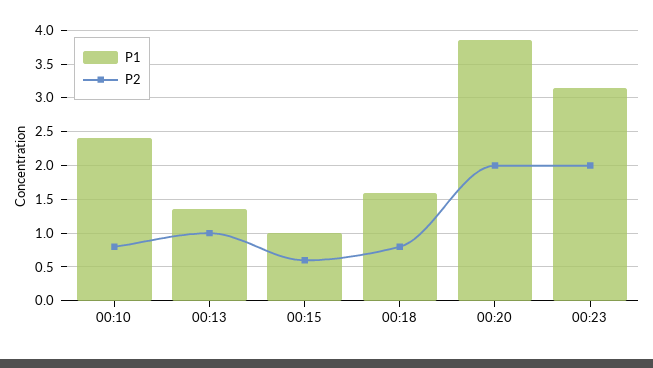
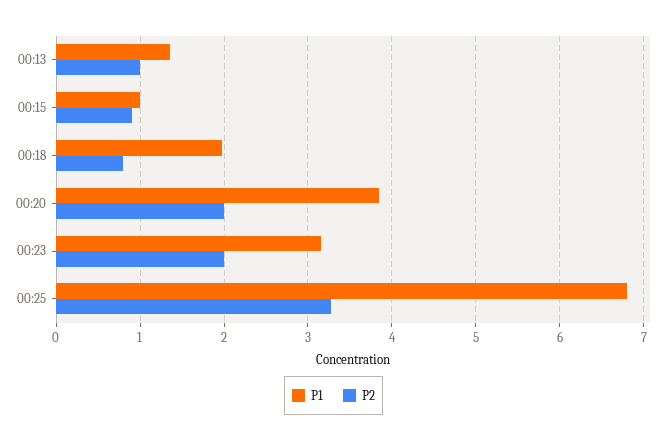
P1, 00:10: 2.4 -> none
P2, 00:10: 0.8 -> none
P2, 00:15: 0.6 -> 0.9
P1, 00:18: 1.6 -> 2
P1, 00:25: none -> 6.8
P2, 00:25: none -> 3.3

